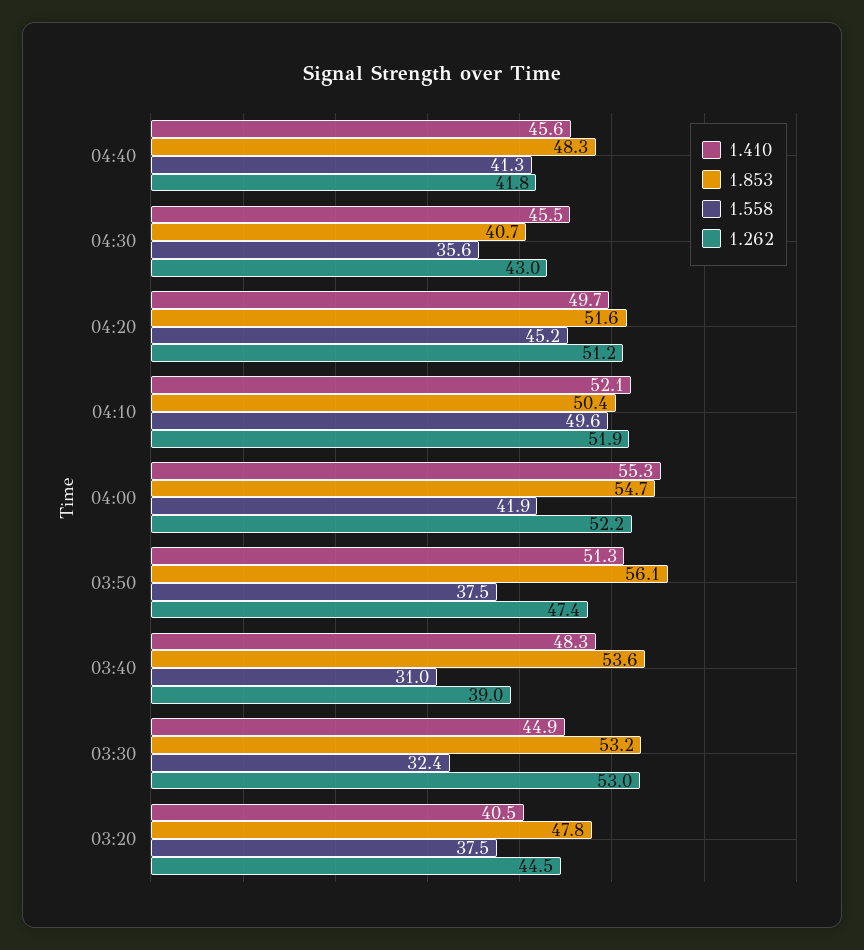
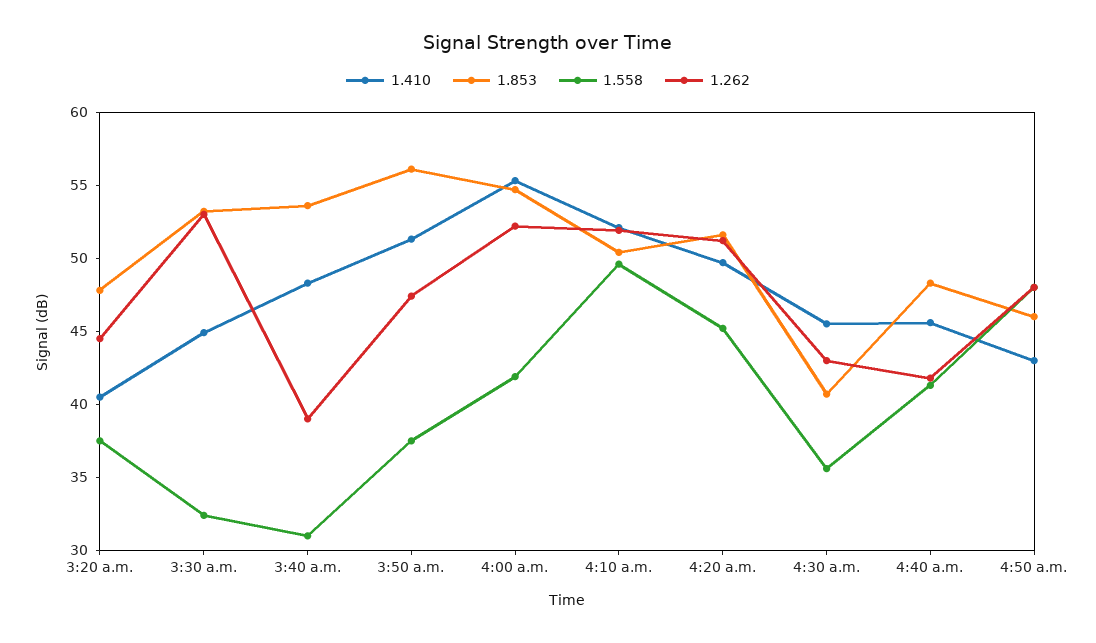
1.410, 4:50 a.m.: none -> 43
1.853, 4:50 a.m.: none -> 46
1.558, 4:50 a.m.: none -> 48
1.262, 4:50 a.m.: none -> 48

